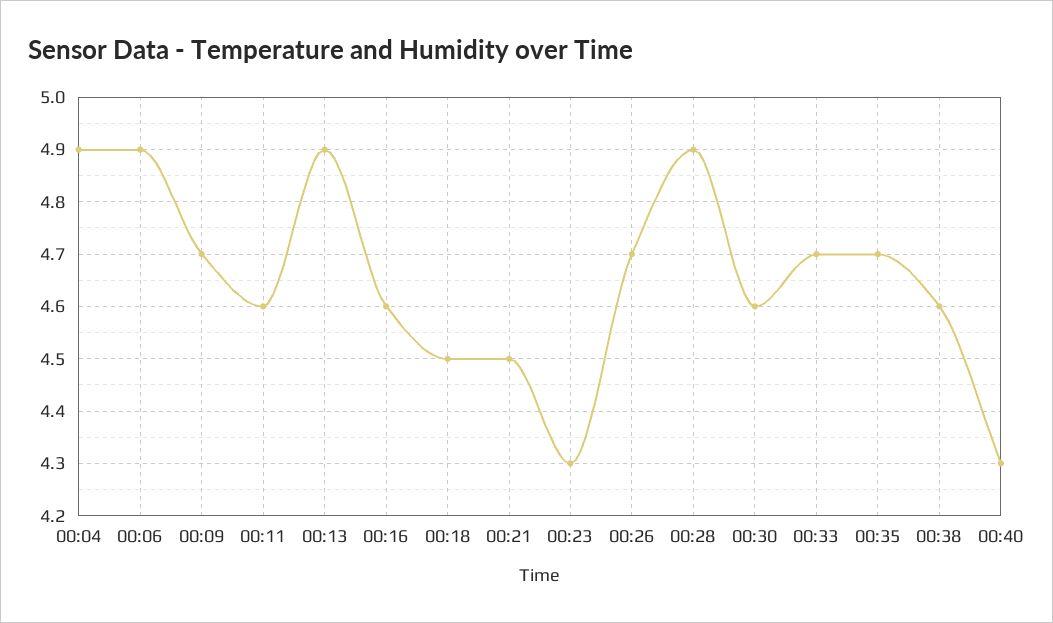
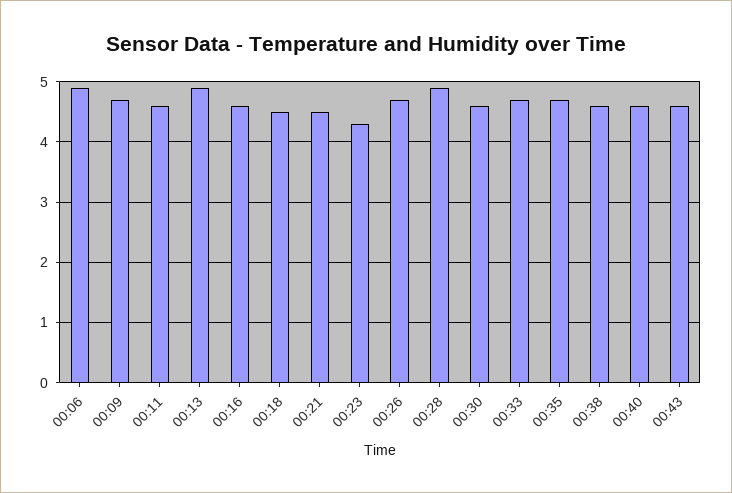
00:04: 4.9 -> none
00:40: 4.3 -> 4.6
00:43: none -> 4.6

